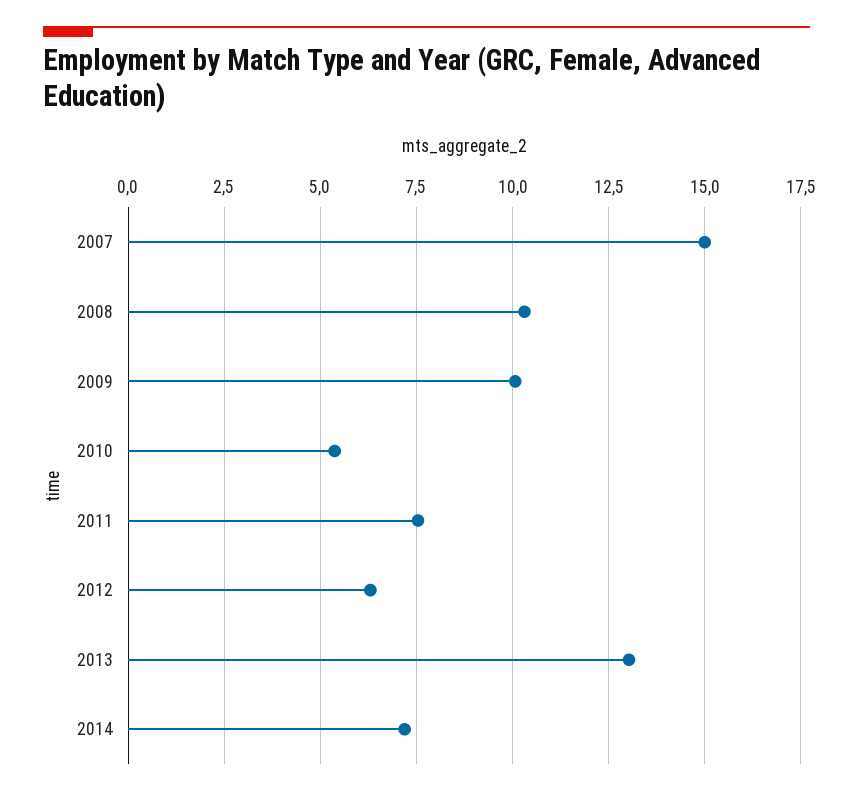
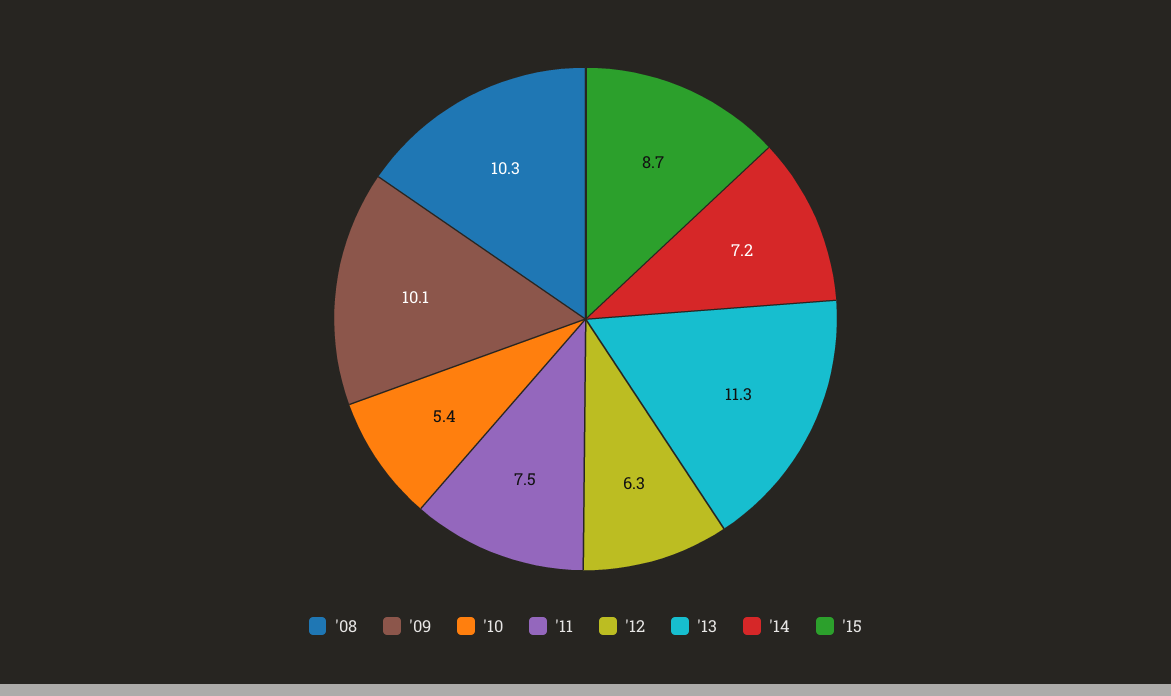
2007: 15 -> none
2013: 13 -> 11.3
'15: none -> 8.7

